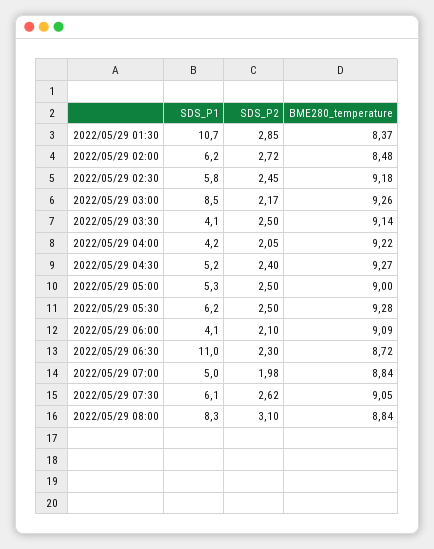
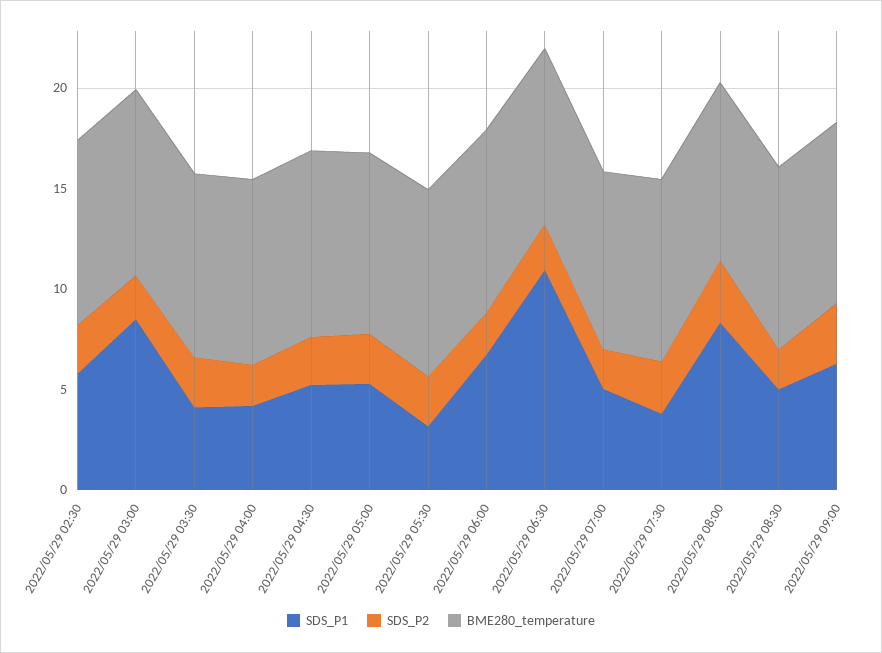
SDS_P1, 2022/05/29 01:30: 10.7 -> none
SDS_P2, 2022/05/29 01:30: 2.85 -> none
BME280_temperature, 2022/05/29 01:30: 8.37 -> none
SDS_P1, 2022/05/29 02:00: 6.2 -> none
SDS_P2, 2022/05/29 02:00: 2.72 -> none
BME280_temperature, 2022/05/29 02:00: 8.48 -> none
SDS_P1, 2022/05/29 05:30: 6.2 -> 3
SDS_P1, 2022/05/29 06:00: 4.1 -> 7
SDS_P1, 2022/05/29 07:30: 6.1 -> 4
SDS_P1, 2022/05/29 08:30: none -> 5
SDS_P2, 2022/05/29 08:30: none -> 2
BME280_temperature, 2022/05/29 08:30: none -> 9
SDS_P1, 2022/05/29 09:00: none -> 6
SDS_P2, 2022/05/29 09:00: none -> 3
BME280_temperature, 2022/05/29 09:00: none -> 9

